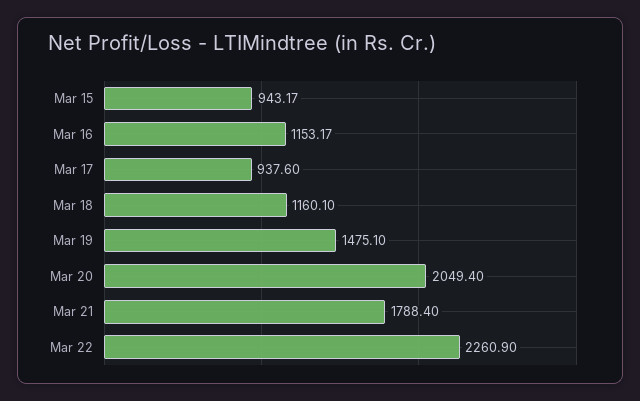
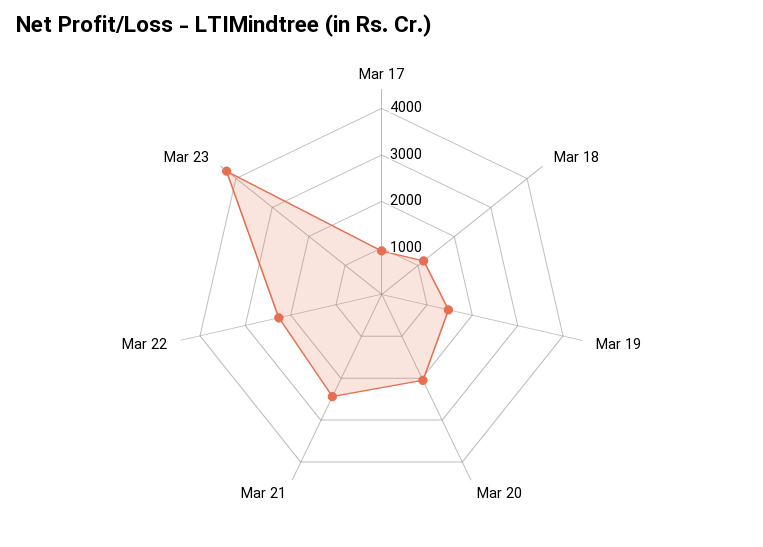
Mar 15: 943.17 -> none
Mar 16: 1153.17 -> none
Mar 21: 1788.4 -> 2400
Mar 23: none -> 4200

